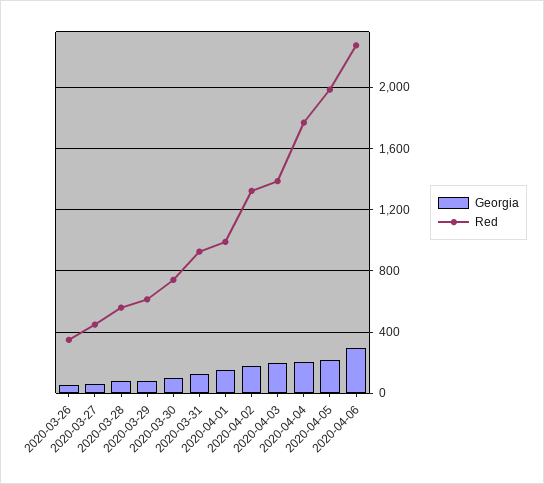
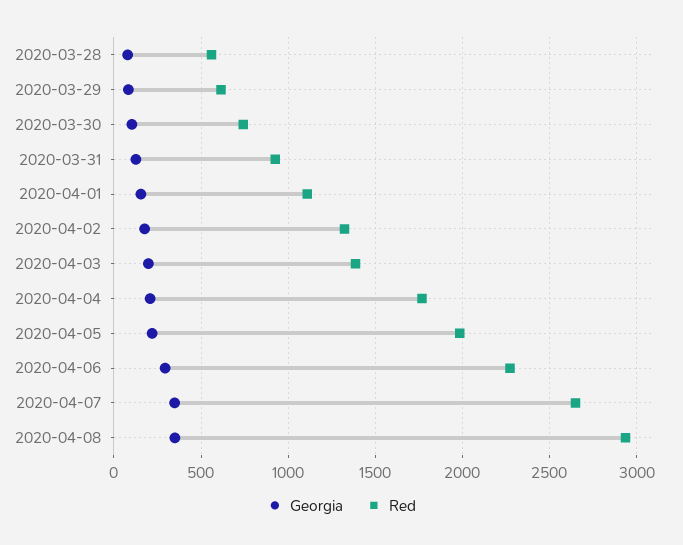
Georgia, 2020-03-26: 50 -> none
Red, 2020-03-26: 350 -> none
Georgia, 2020-03-27: 50 -> none
Red, 2020-03-27: 450 -> none
Red, 2020-04-01: 1000 -> 1100
Georgia, 2020-04-07: none -> 350
Red, 2020-04-07: none -> 2650
Georgia, 2020-04-08: none -> 350
Red, 2020-04-08: none -> 2950

